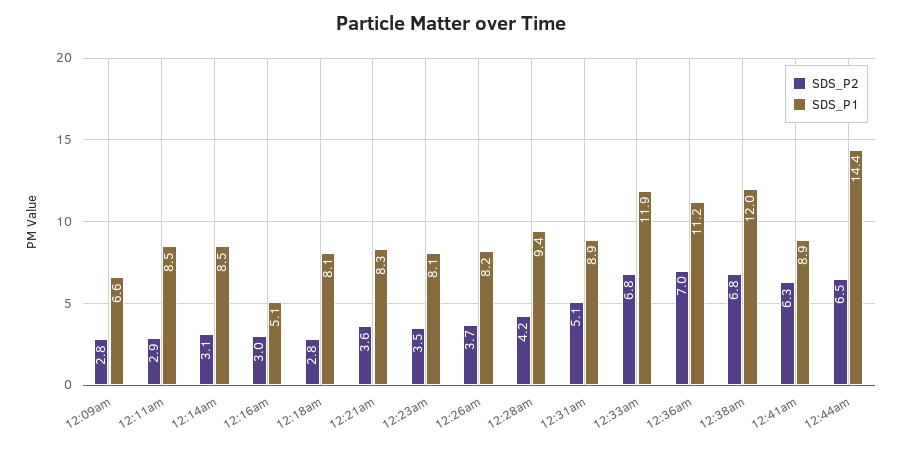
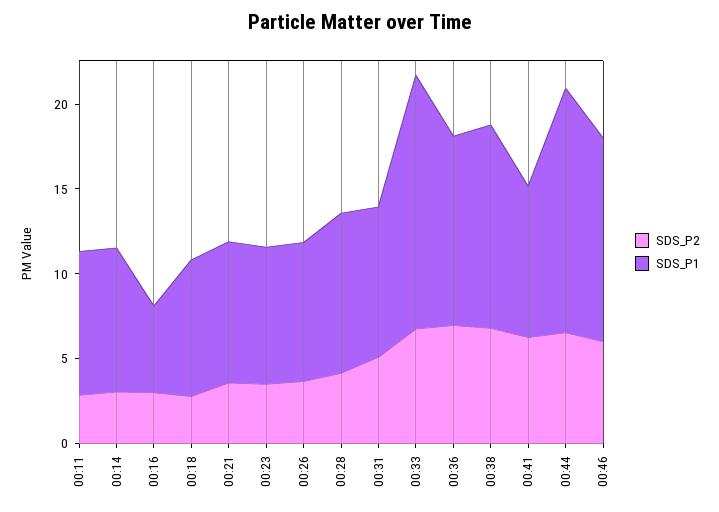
SDS_P2, 12:09am: 2.8 -> none
SDS_P1, 12:09am: 6.6 -> none
SDS_P1, 12:33am: 11.9 -> 15
SDS_P2, 00:46: none -> 6
SDS_P1, 00:46: none -> 12

